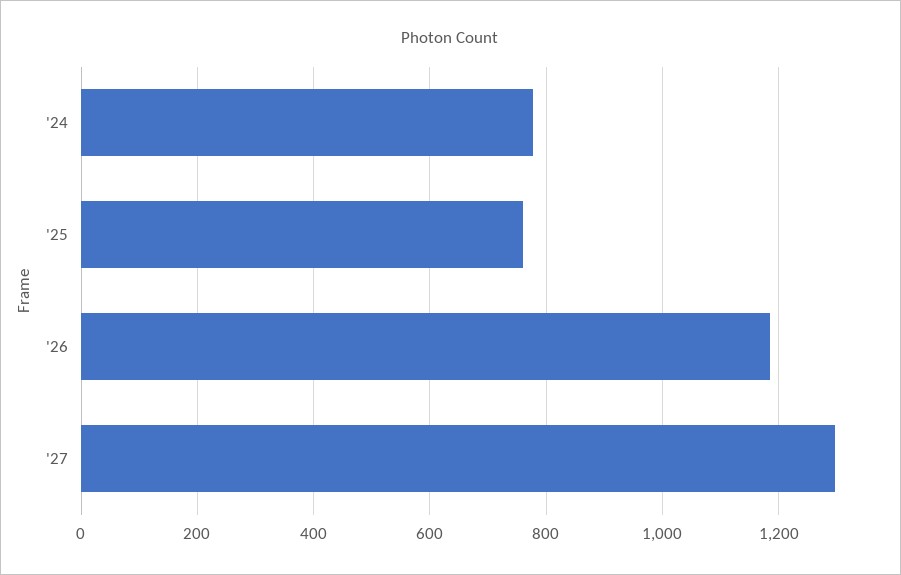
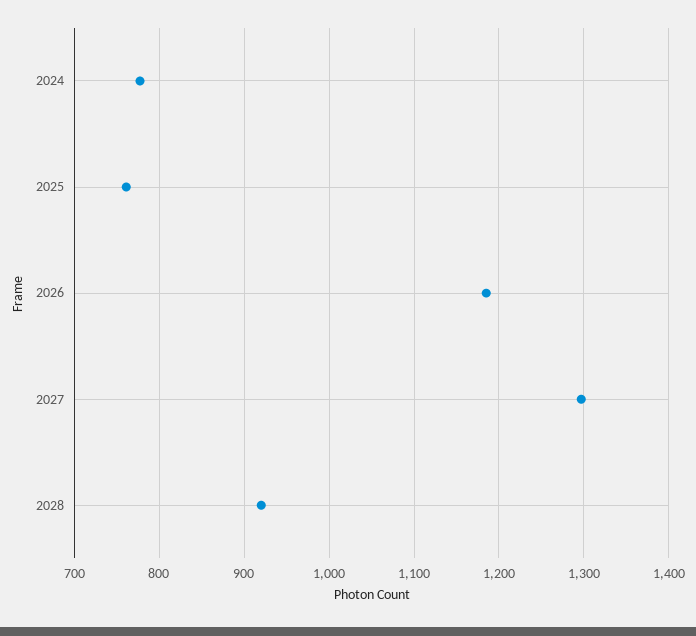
2028: none -> 920

